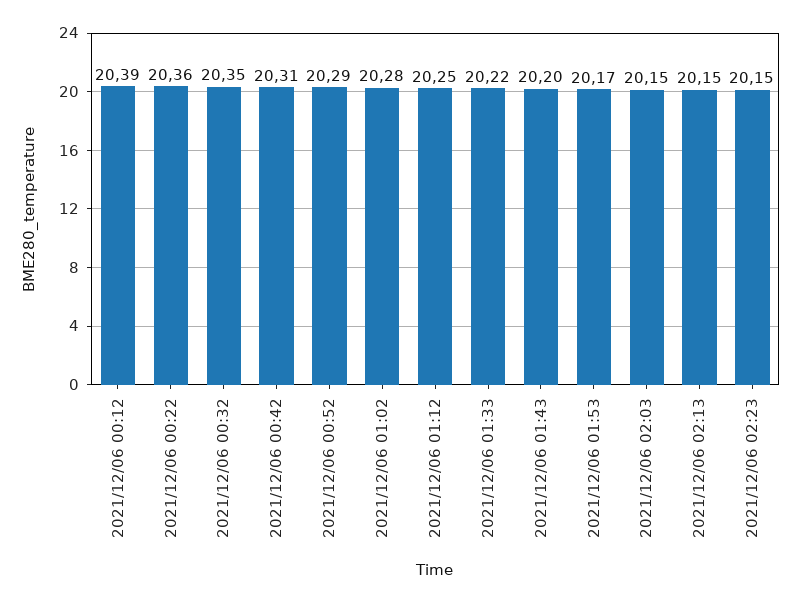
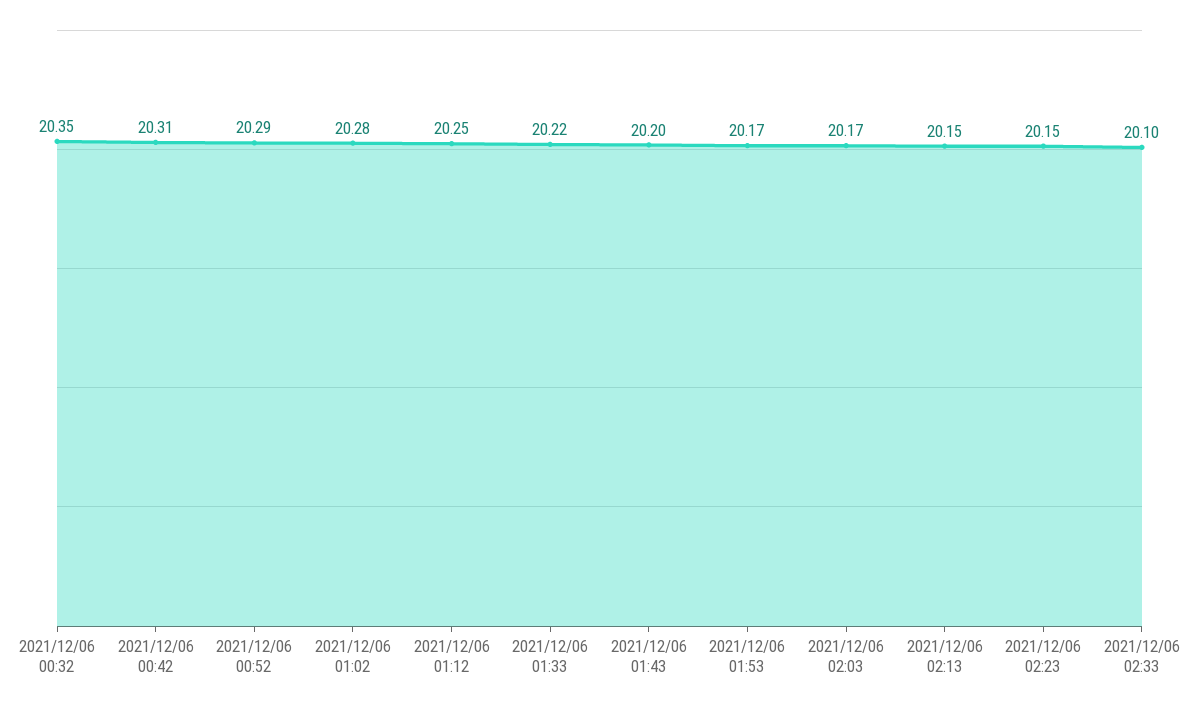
2021/12/06 00:12: 20.39 -> none
2021/12/06 00:22: 20.36 -> none
2021/12/06 02:03: 20.15 -> 20.17
2021/12/06 02:33: none -> 20.1

